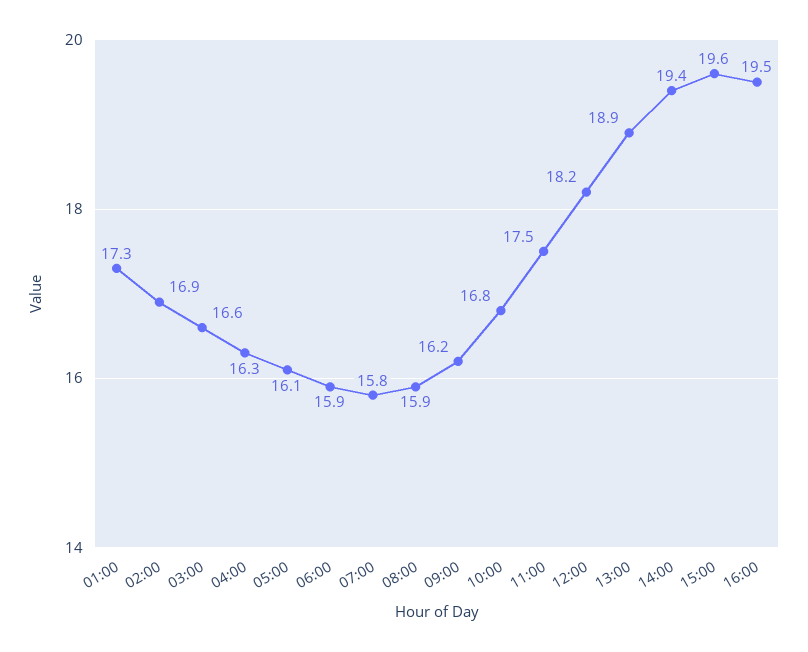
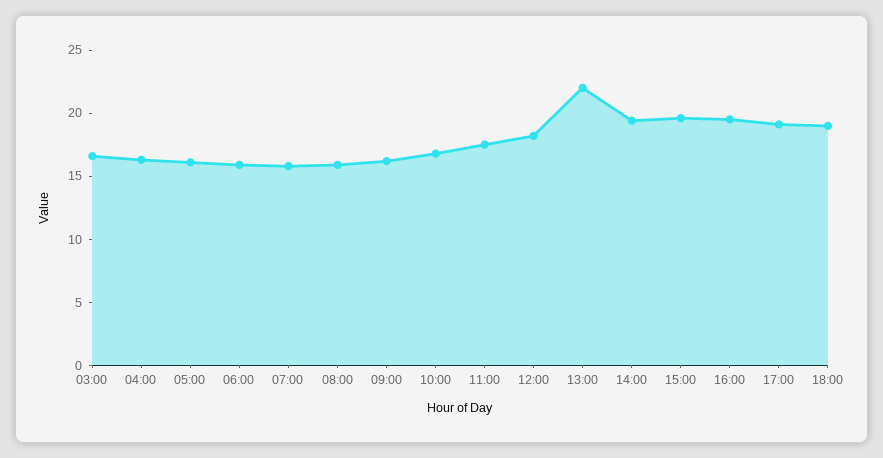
01:00: 17.3 -> none
02:00: 16.9 -> none
13:00: 18.9 -> 22
17:00: none -> 19
18:00: none -> 19

